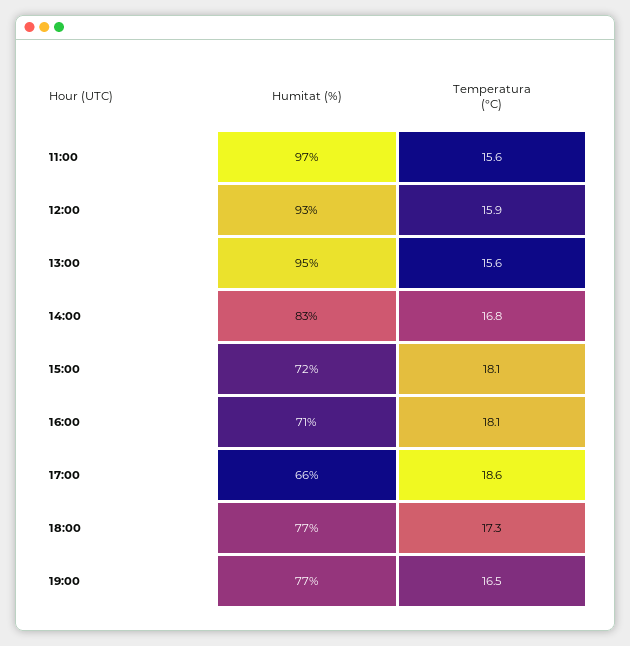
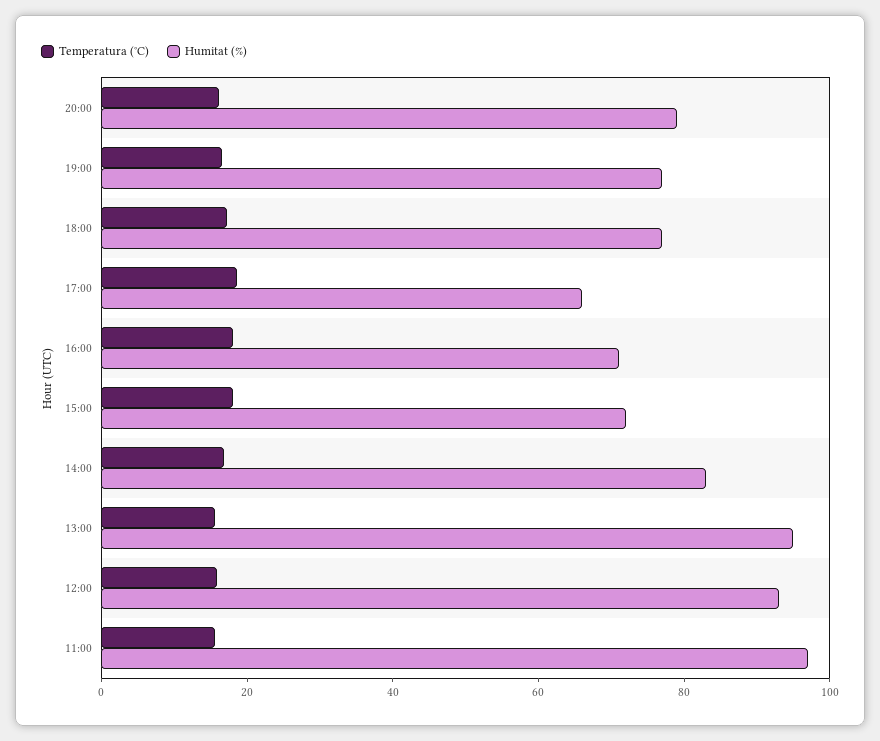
Temperatura (°C), 20:00: none -> 15
Humitat (%), 20:00: none -> 80

